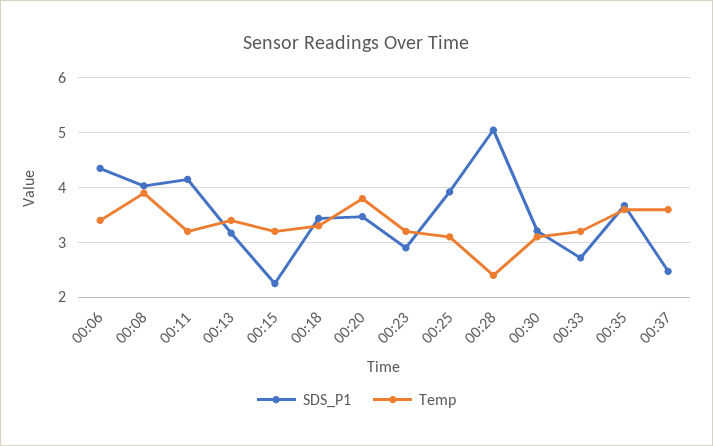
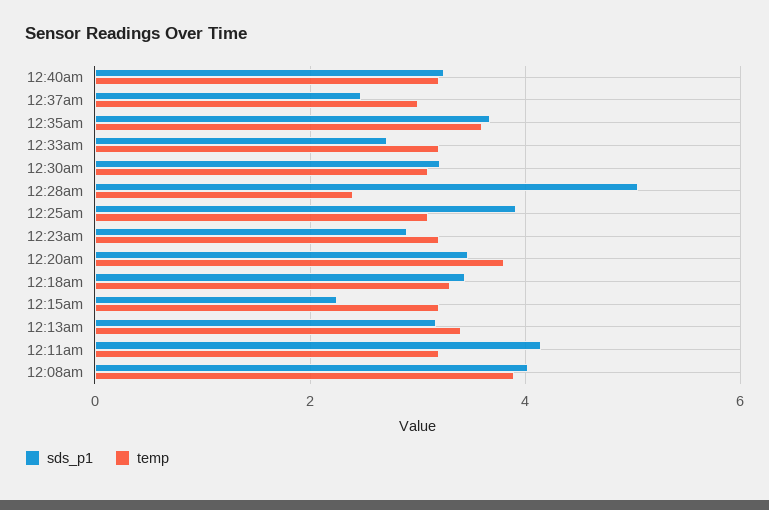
SDS_P1, 00:06: 4.4 -> none
Temp, 00:06: 3.4 -> none
Temp, 00:37: 3.6 -> 3
SDS_P1, 12:40am: none -> 3.2
Temp, 12:40am: none -> 3.2

